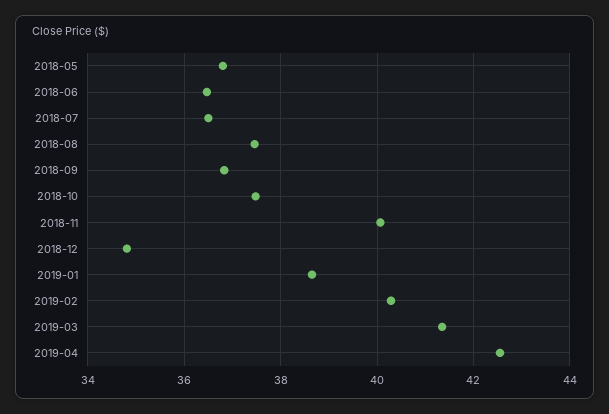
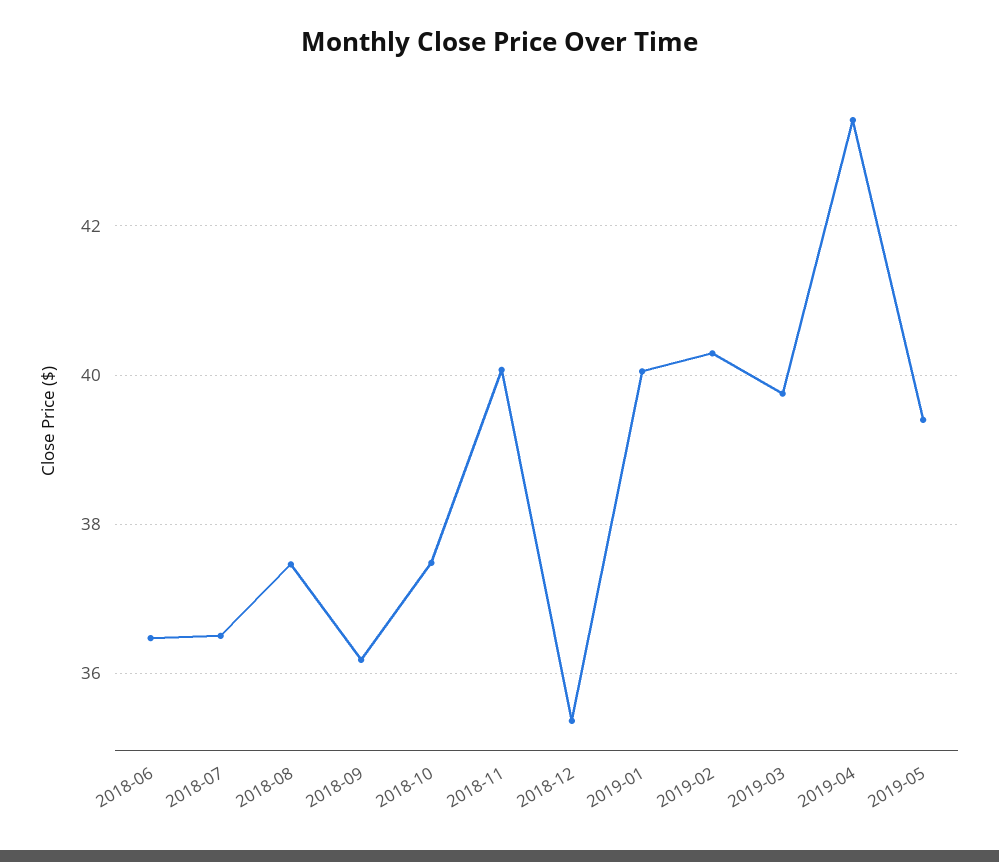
2018-05: 36.8 -> none
2018-09: 36.8 -> 36.2
2018-12: 34.8 -> 35.4
2019-01: 38.6 -> 40
2019-03: 41.4 -> 39.8
2019-04: 42.6 -> 43.4
2019-05: none -> 39.4

